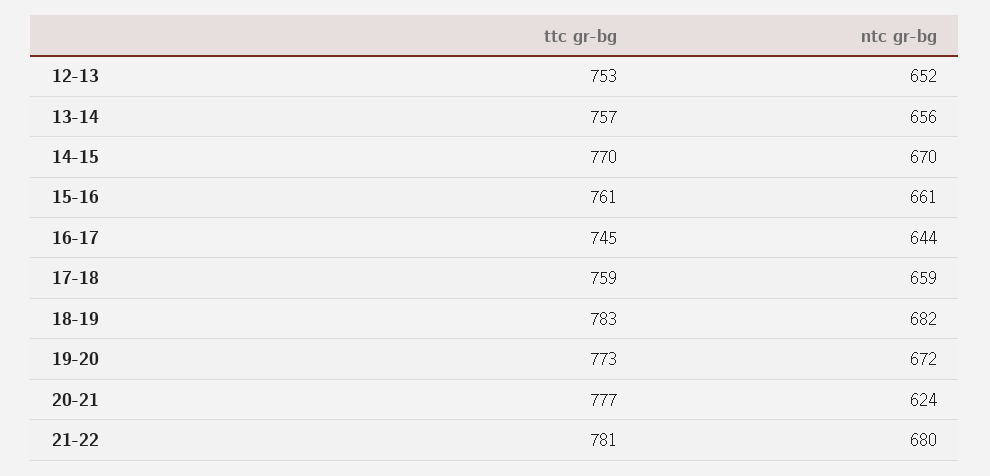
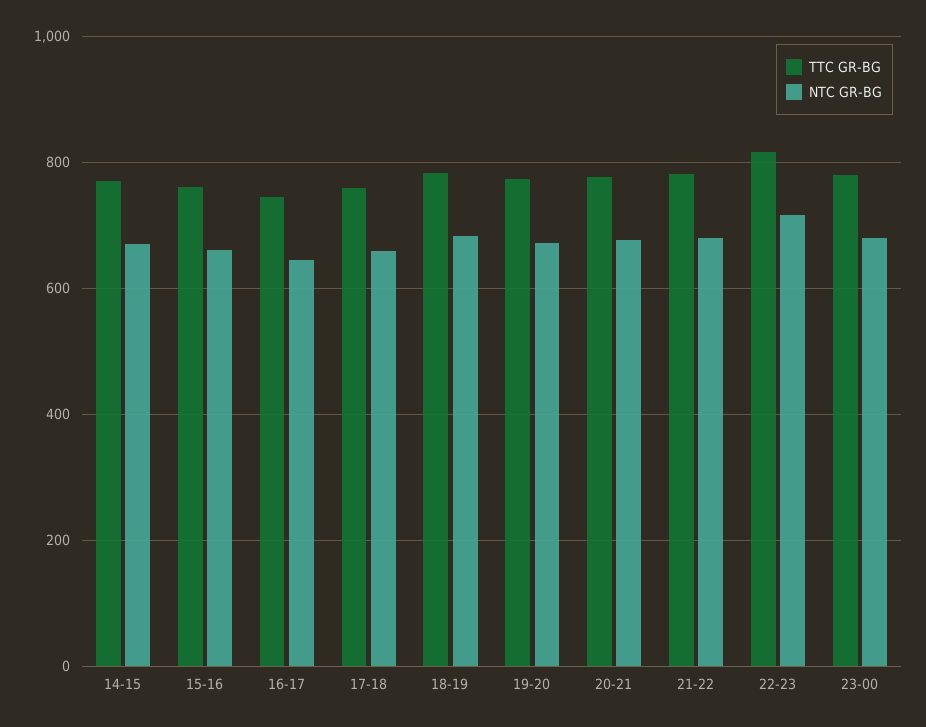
ttc gr-bg, 12-13: 753 -> none
ntc gr-bg, 12-13: 652 -> none
ttc gr-bg, 13-14: 757 -> none
ntc gr-bg, 13-14: 656 -> none
ntc gr-bg, 20-21: 624 -> 680
ttc gr-bg, 22-23: none -> 820
ntc gr-bg, 22-23: none -> 720
ttc gr-bg, 23-00: none -> 780
ntc gr-bg, 23-00: none -> 680

